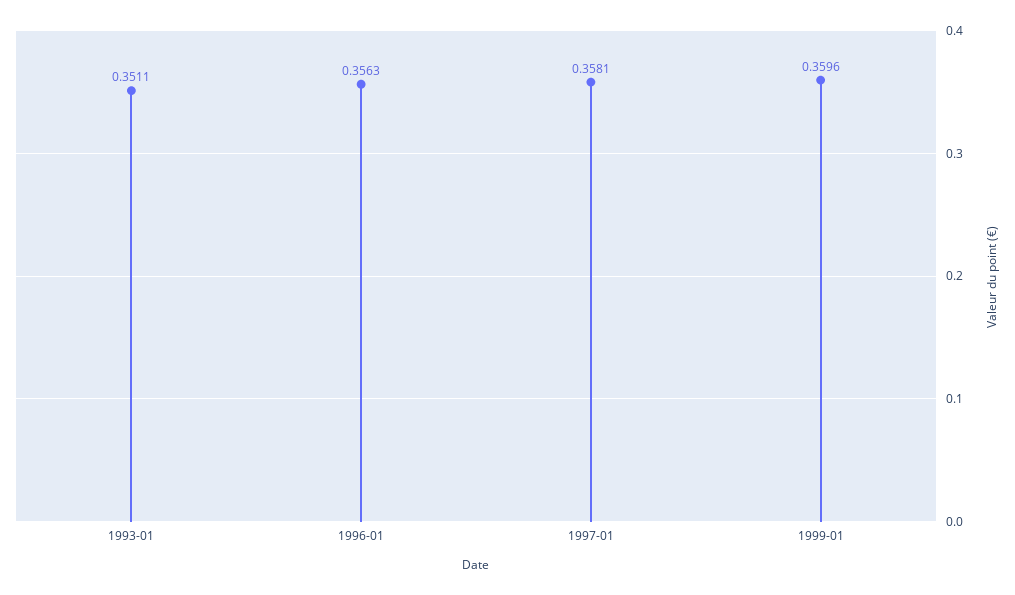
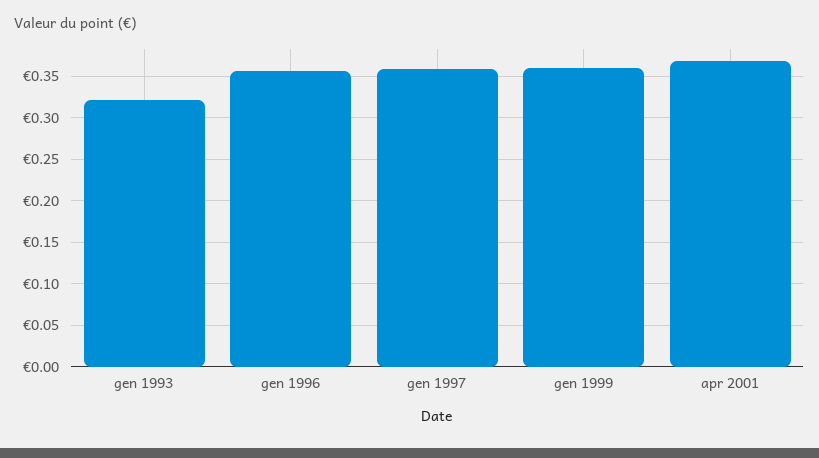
1993-01: 0.3511 -> 0.32
apr 2001: none -> 0.37

